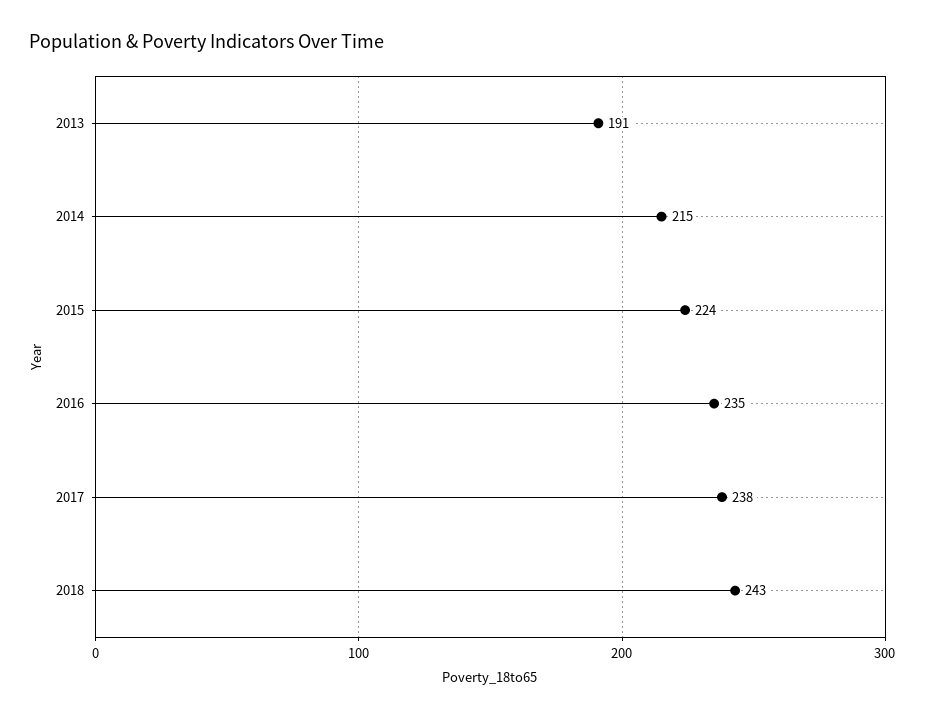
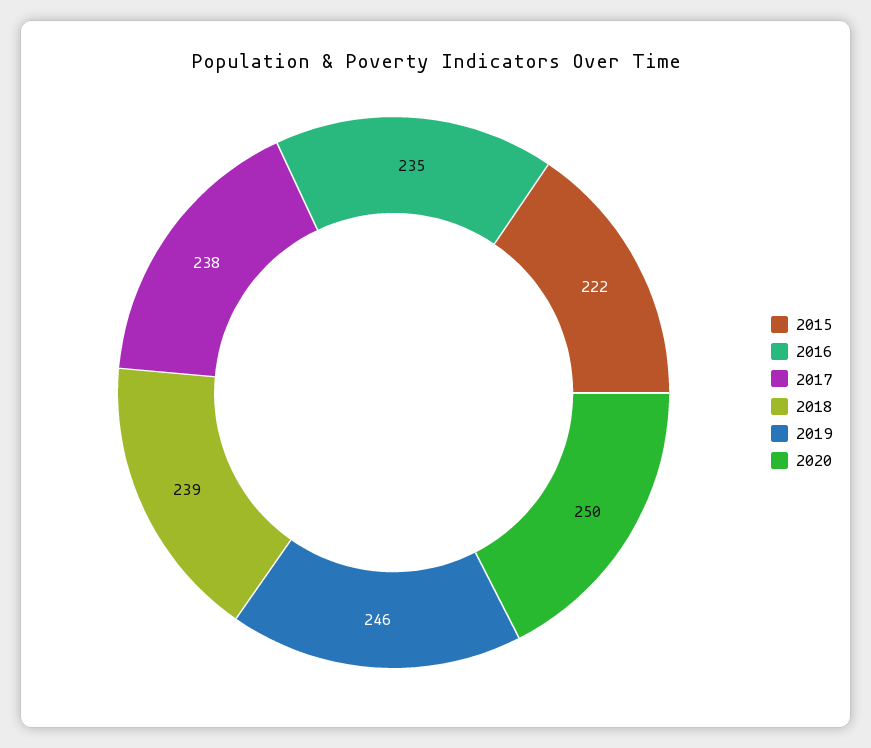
2013: 191 -> none
2014: 215 -> none
2015: 224 -> 222
2018: 243 -> 239
2019: none -> 246
2020: none -> 250

